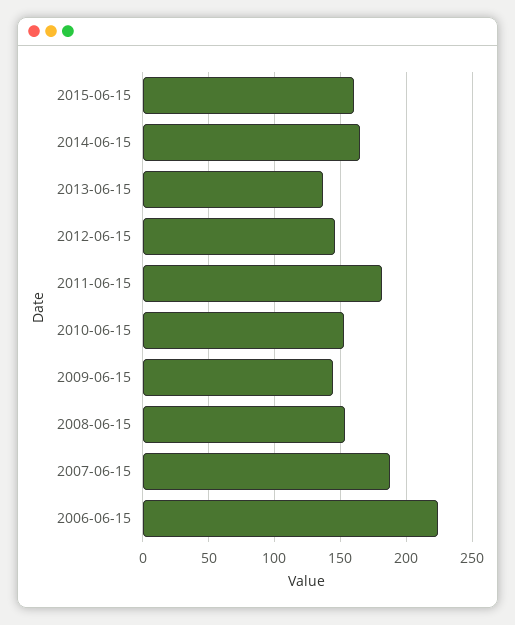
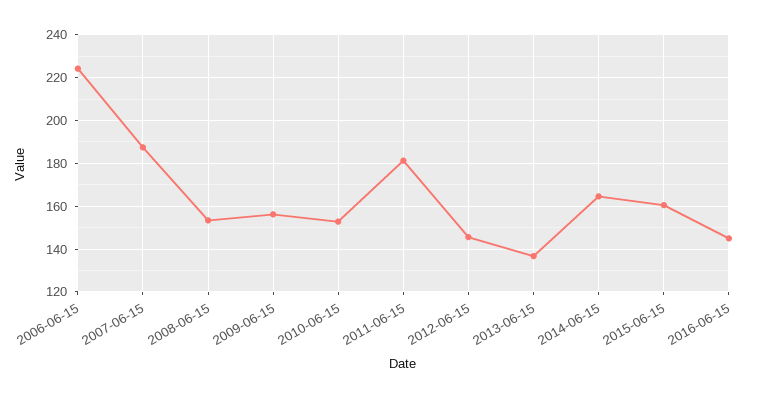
2009-06-15: 145 -> 155
2016-06-15: none -> 145

